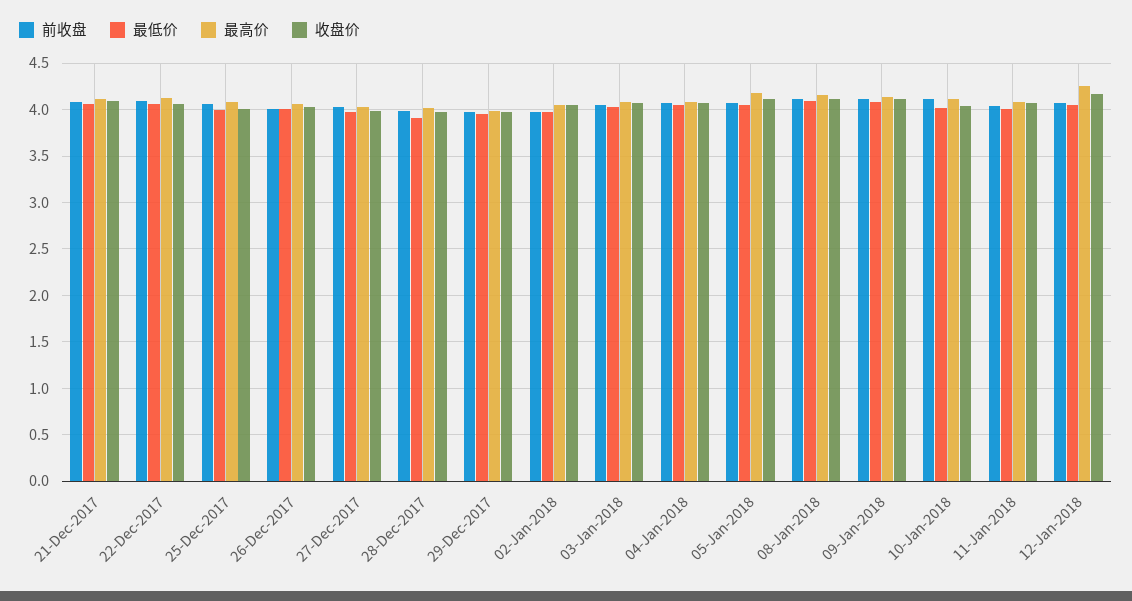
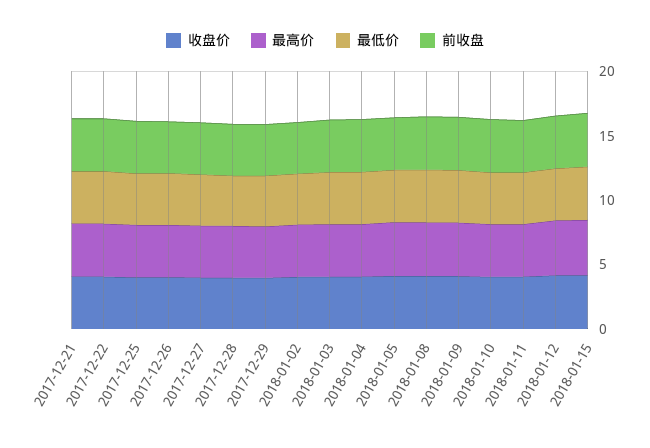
收盘价, 2018-01-15: none -> 4
最高价, 2018-01-15: none -> 4
最低价, 2018-01-15: none -> 4
前收盘, 2018-01-15: none -> 4

